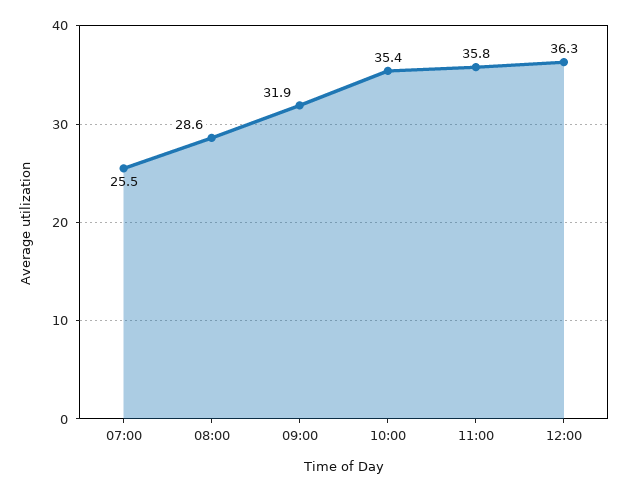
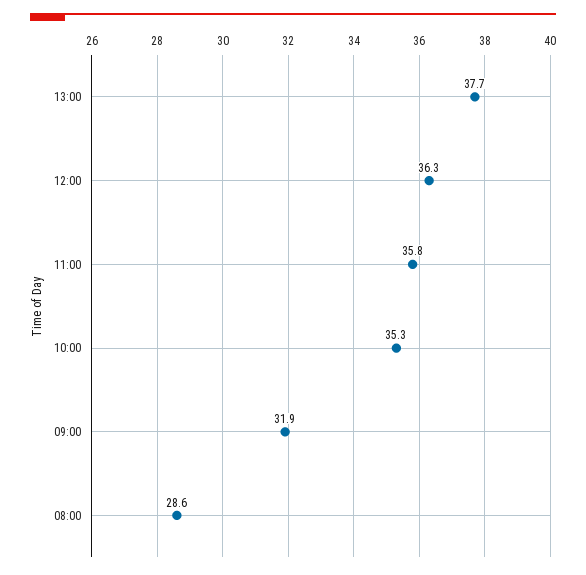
07:00: 25.5 -> none
10:00: 35.4 -> 35.3
13:00: none -> 37.7

